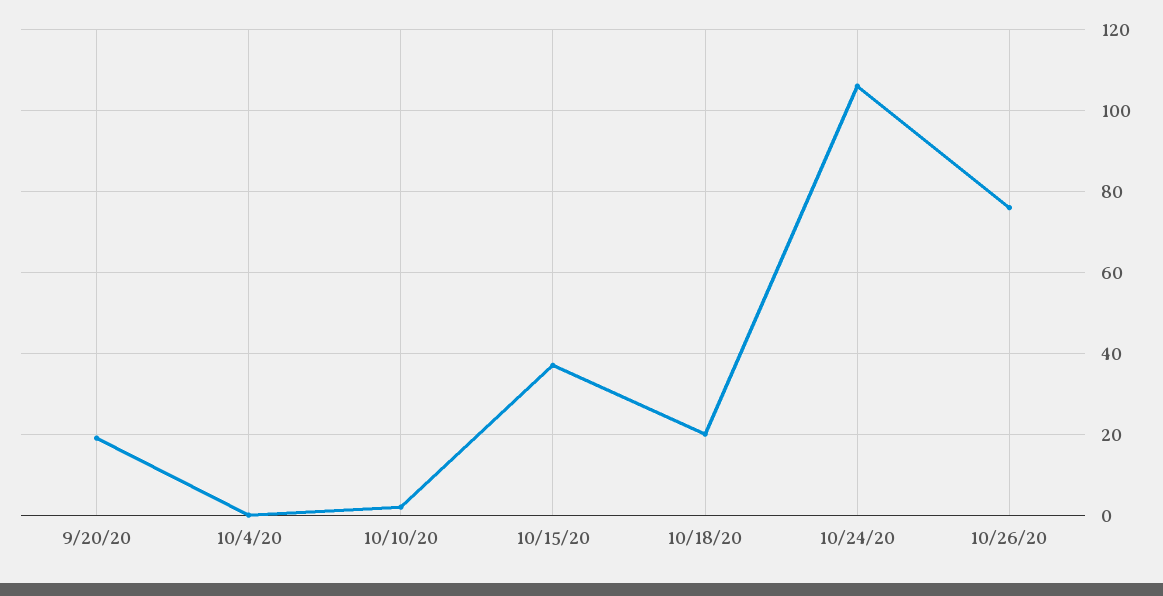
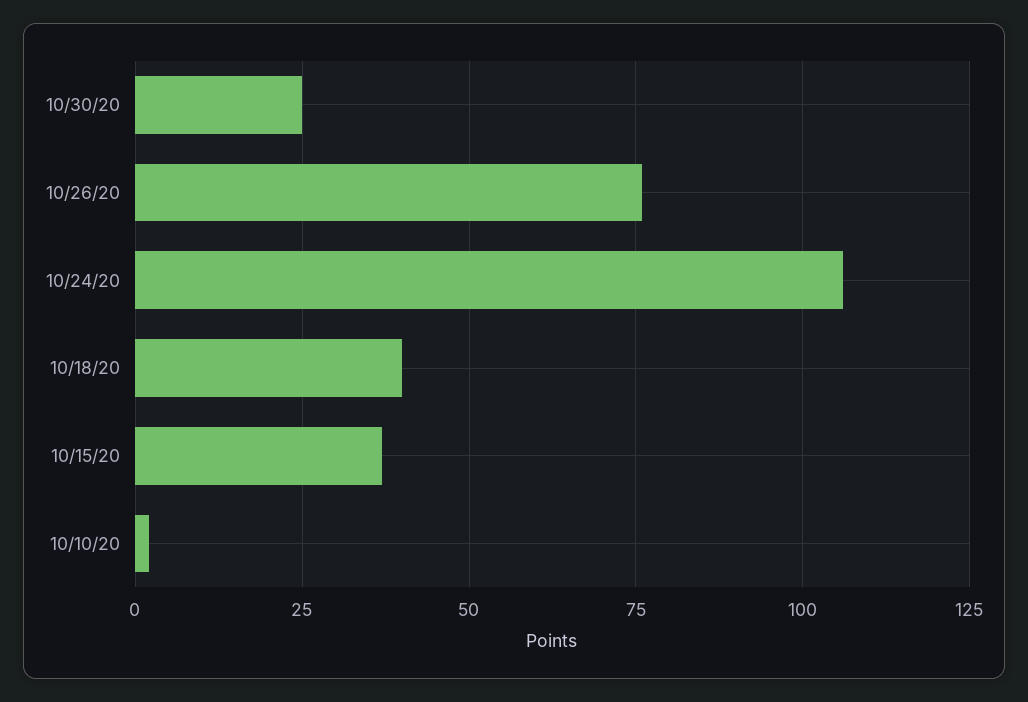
9/20/20: 20 -> none
10/4/20: 0 -> none
10/18/20: 20 -> 40
10/30/20: none -> 25

